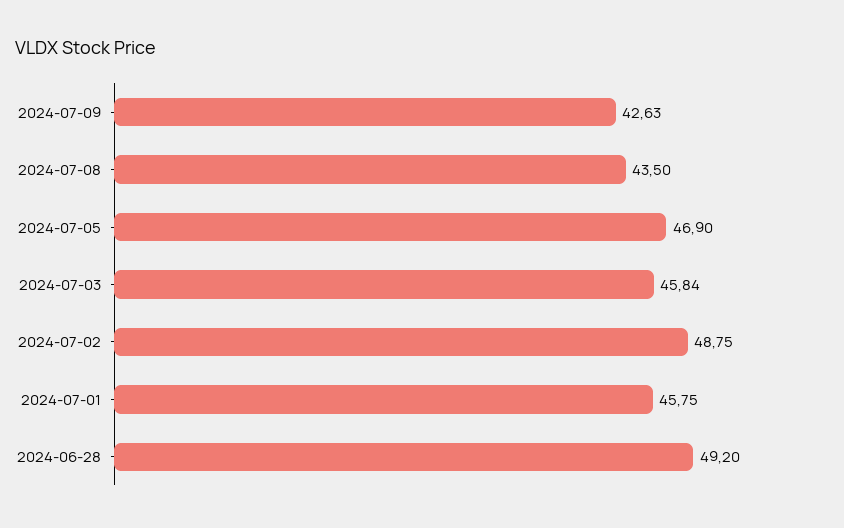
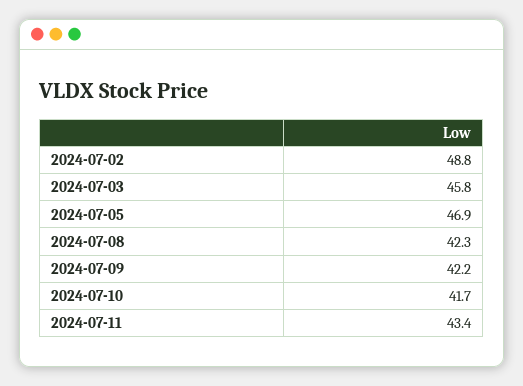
2024-07-09: 42.63 -> 42.2
2024-07-08: 43.5 -> 42.3
2024-07-01: 45.75 -> none
2024-06-28: 49.2 -> none
2024-07-10: none -> 41.7
2024-07-11: none -> 43.4

